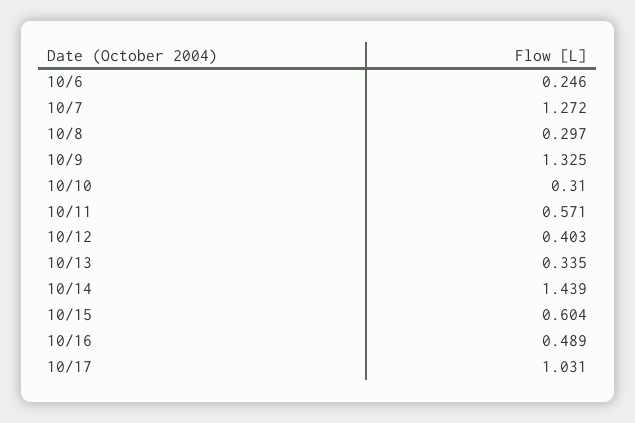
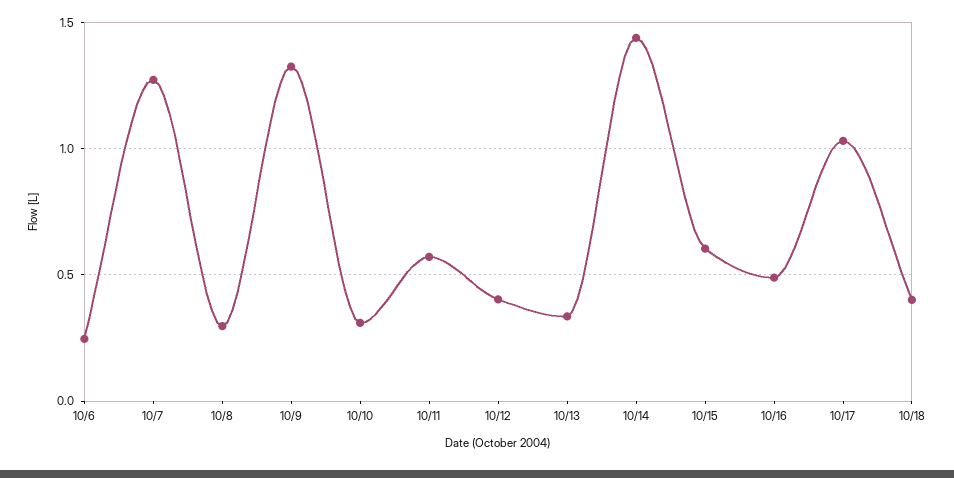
10/18: none -> 0.4

